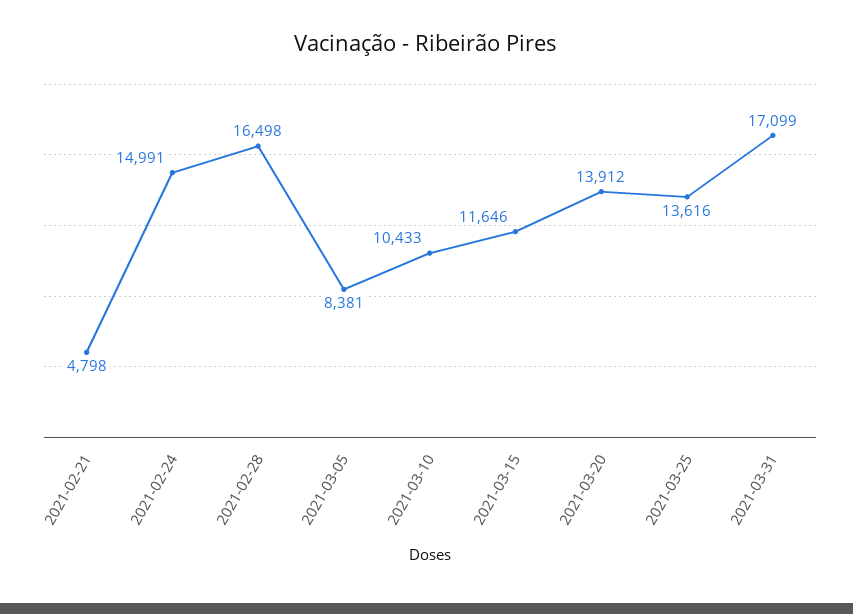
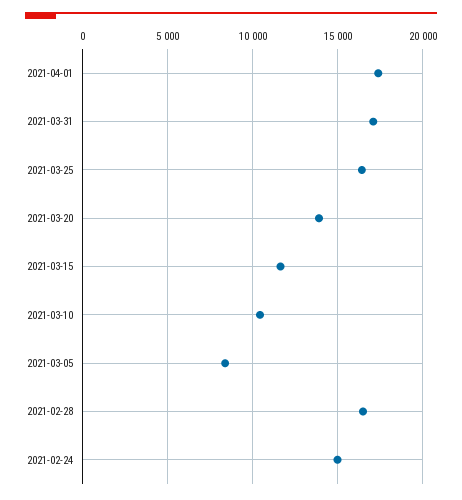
2021-02-21: 4798 -> none
2021-03-25: 13616 -> 16500
2021-04-01: none -> 17500

